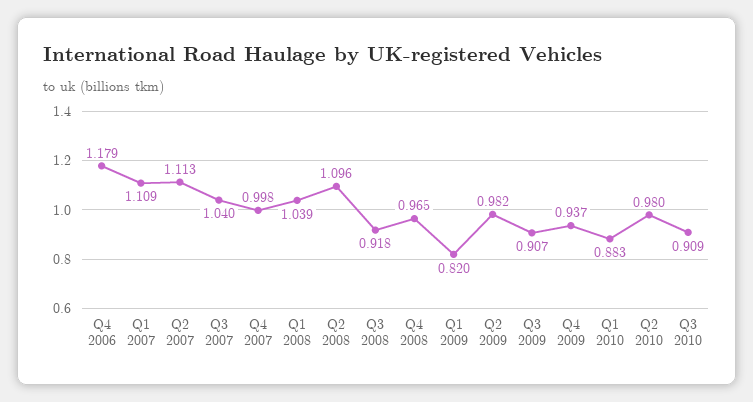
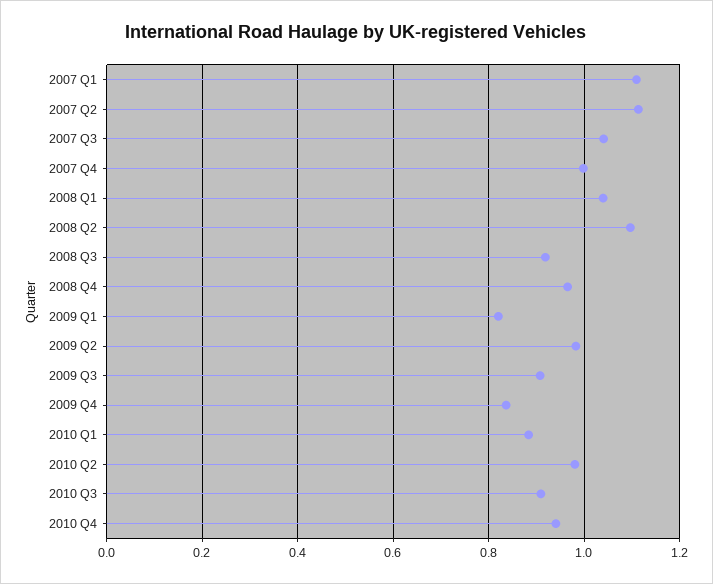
Q4 2006: 1.179 -> none
Q4 2009: 0.937 -> 0.84
2010 Q4: none -> 0.94

